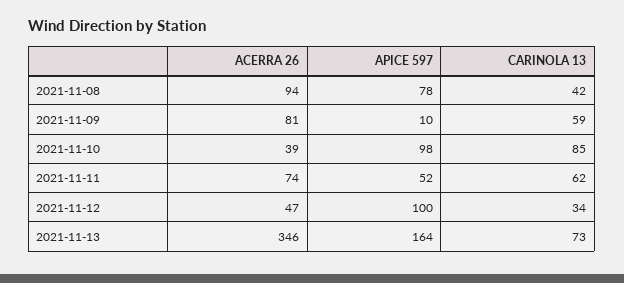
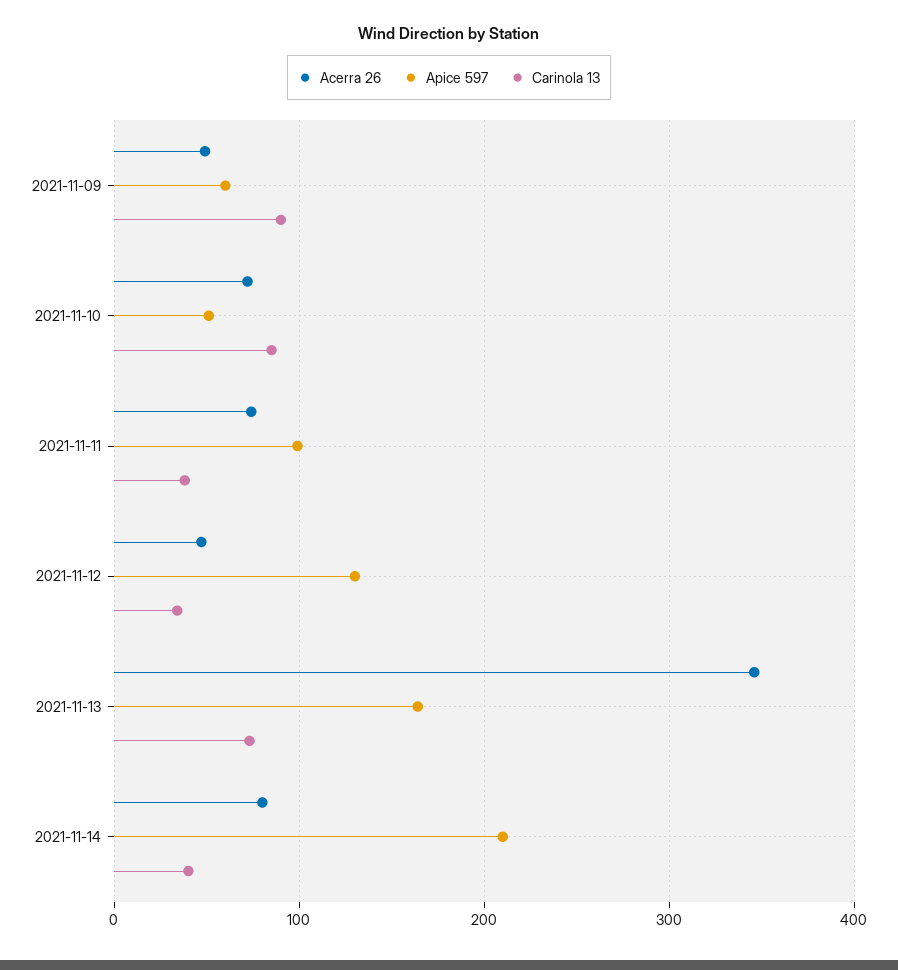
ACERRA 26, 2021-11-08: 94 -> none
APICE 597, 2021-11-08: 78 -> none
CARINOLA 13, 2021-11-08: 42 -> none
ACERRA 26, 2021-11-09: 81 -> 50
APICE 597, 2021-11-09: 10 -> 60
CARINOLA 13, 2021-11-09: 59 -> 90
ACERRA 26, 2021-11-10: 39 -> 70
APICE 597, 2021-11-10: 98 -> 50
APICE 597, 2021-11-11: 52 -> 100
CARINOLA 13, 2021-11-11: 62 -> 40
APICE 597, 2021-11-12: 100 -> 130
ACERRA 26, 2021-11-14: none -> 80
APICE 597, 2021-11-14: none -> 210
CARINOLA 13, 2021-11-14: none -> 40

